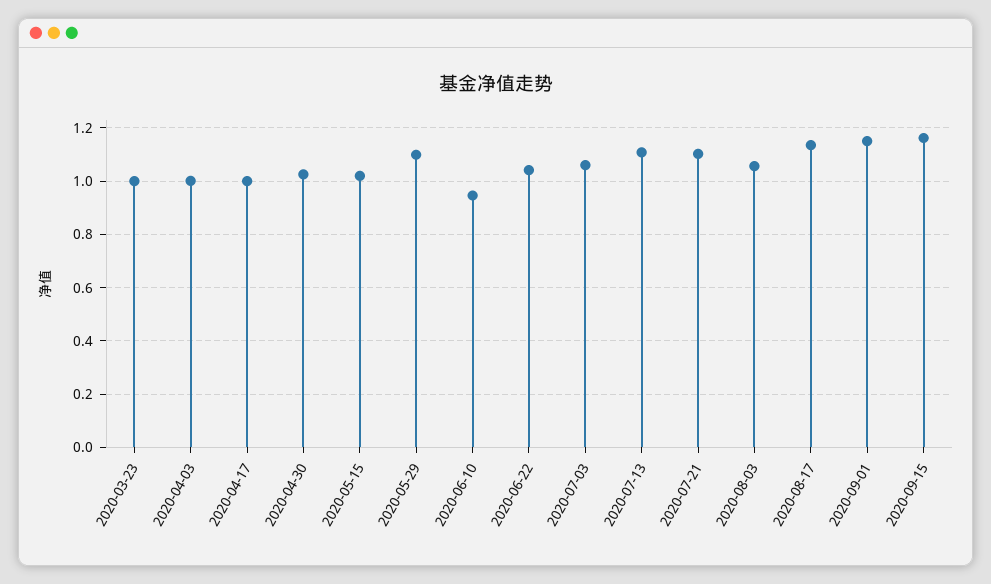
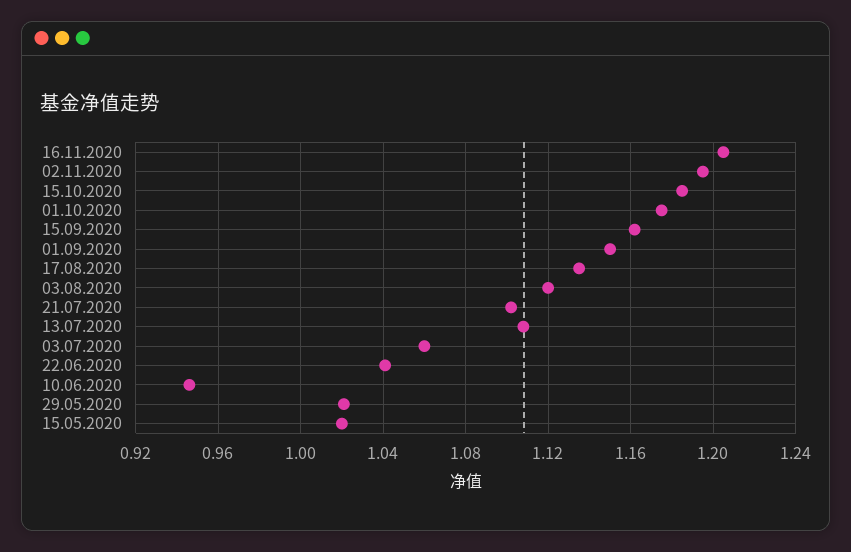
2020-03-23: 1 -> none
2020-04-03: 1 -> none
2020-04-17: 1 -> none
2020-04-30: 1.025 -> none
2020-05-29: 1.1 -> 1.02
2020-08-03: 1.05 -> 1.12
16.11.2020: none -> 1.205
02.11.2020: none -> 1.195
15.10.2020: none -> 1.185
01.10.2020: none -> 1.175

